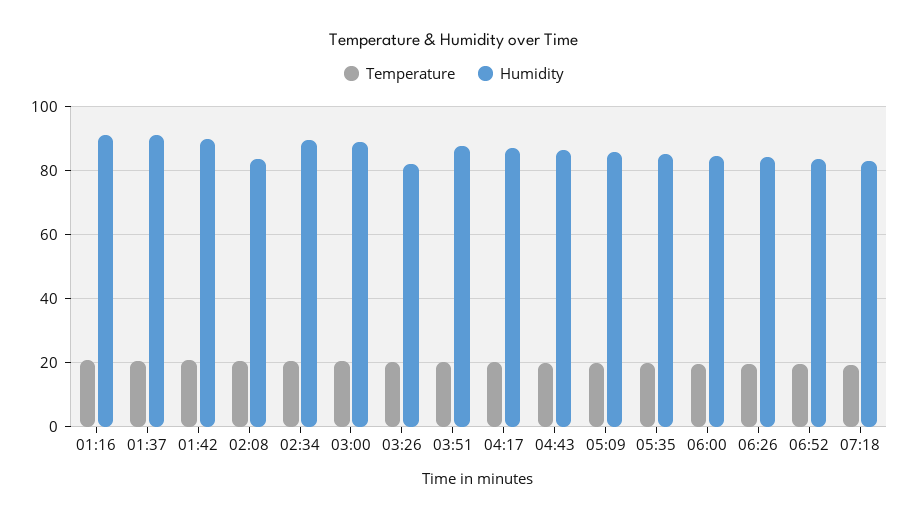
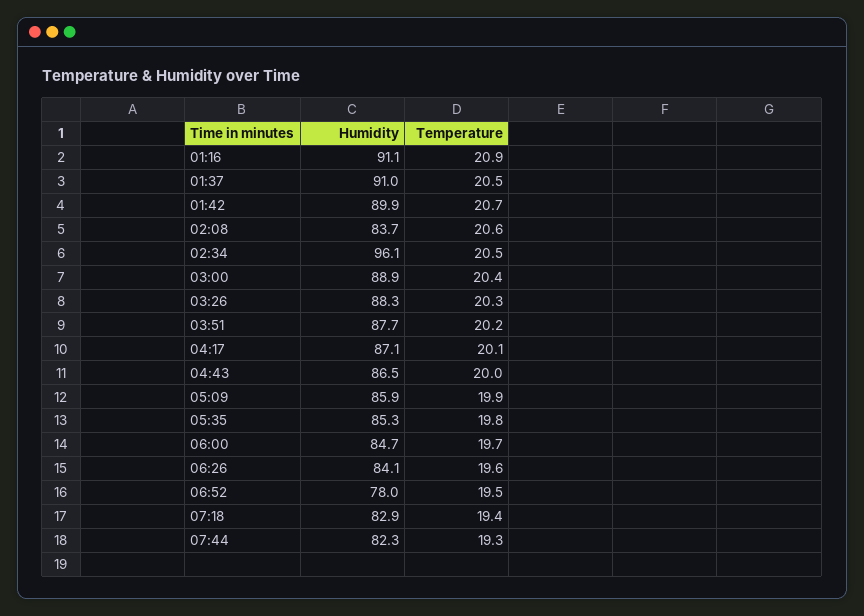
Humidity, 02:34: 90 -> 96.1
Humidity, 03:26: 82 -> 88.3
Humidity, 06:52: 84 -> 78
Humidity, 07:44: none -> 82.3
Temperature, 07:44: none -> 19.3

